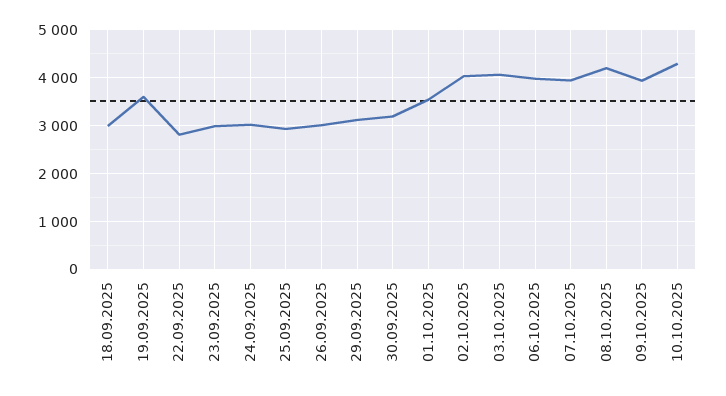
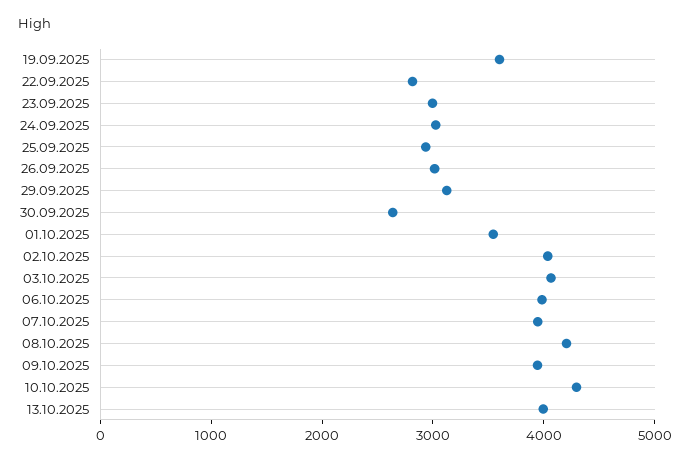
18.09.2025: 3000 -> none
30.09.2025: 3200 -> 2600
13.10.2025: none -> 4000

